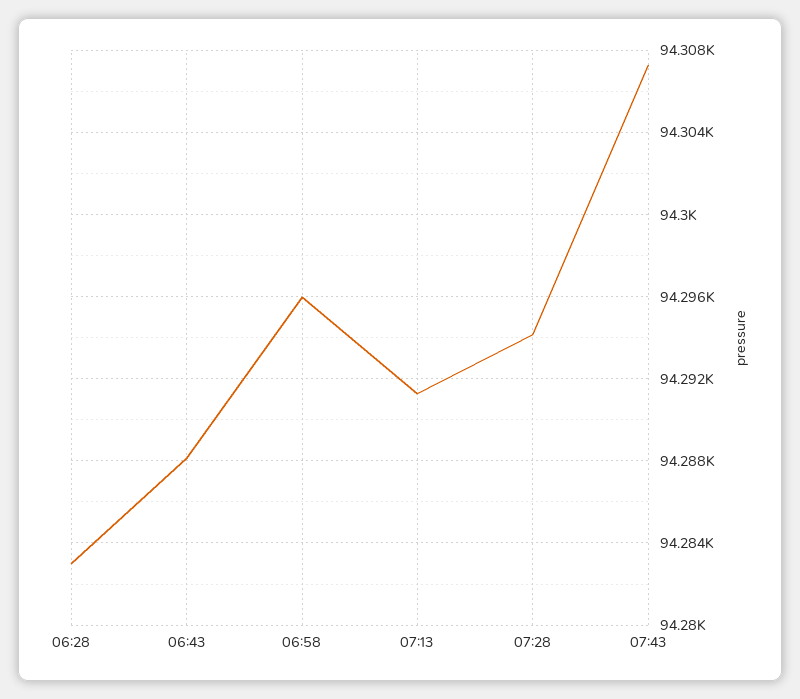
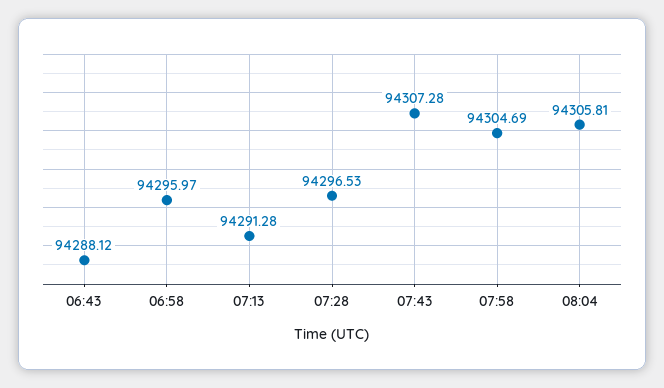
06:28: 94283 -> none
07:28: 94294 -> 94296.53
07:58: none -> 94304.69
08:04: none -> 94305.81

